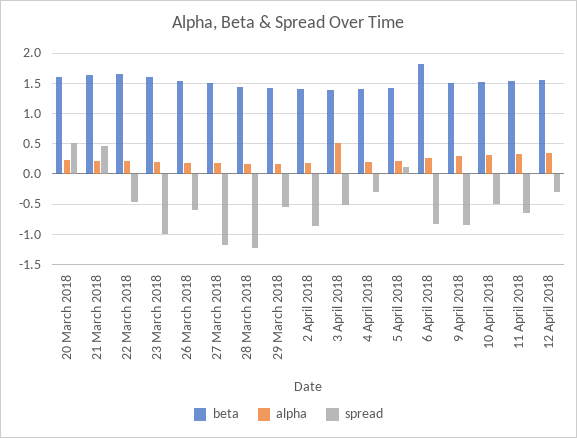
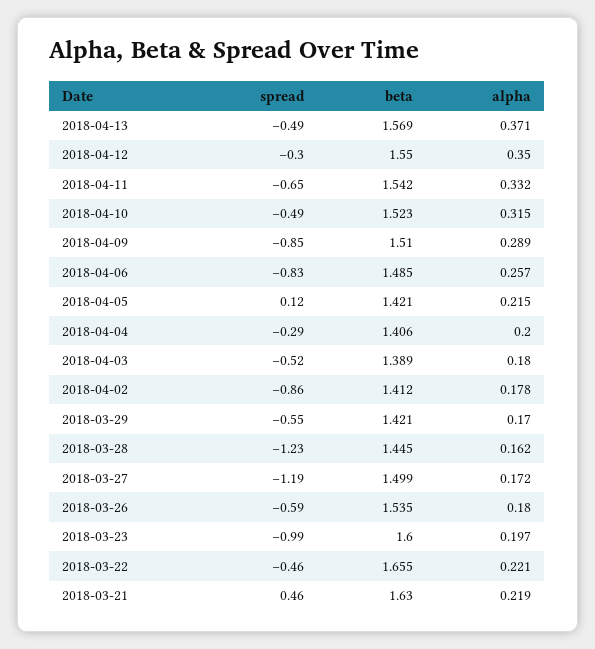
beta, 20 March 2018: 1.6 -> none
alpha, 20 March 2018: 0.2 -> none
spread, 20 March 2018: 0.5 -> none
alpha, 3 April 2018: 0.5 -> 0.18
beta, 6 April 2018: 1.8 -> 1.485
spread, 2018-04-13: none -> -0.49
beta, 2018-04-13: none -> 1.569
alpha, 2018-04-13: none -> 0.371

